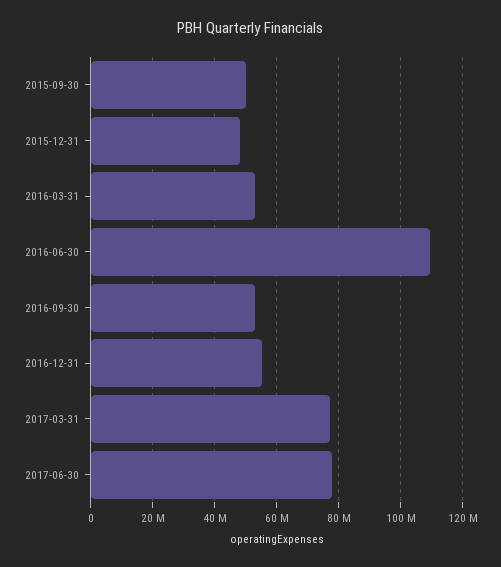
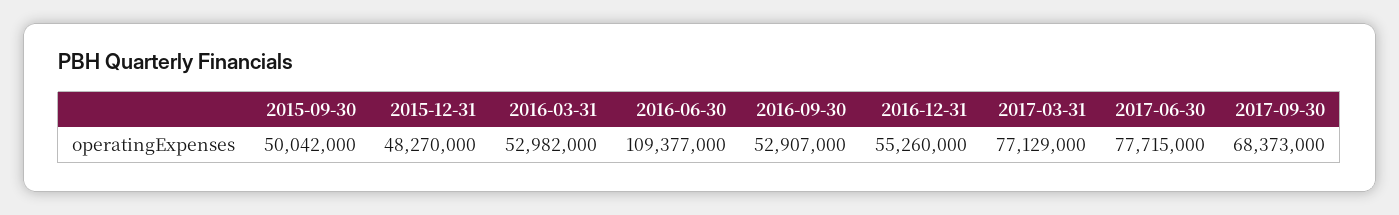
2017-09-30: none -> 68373000

